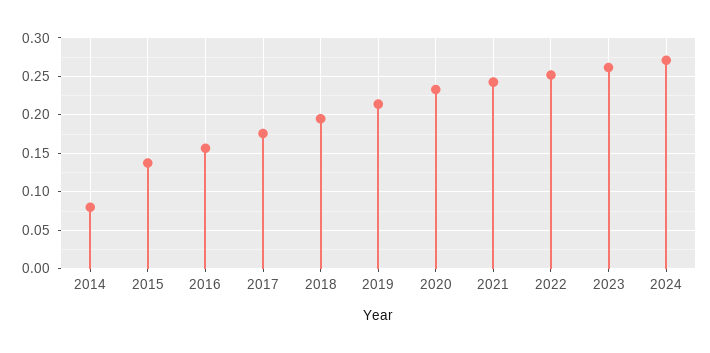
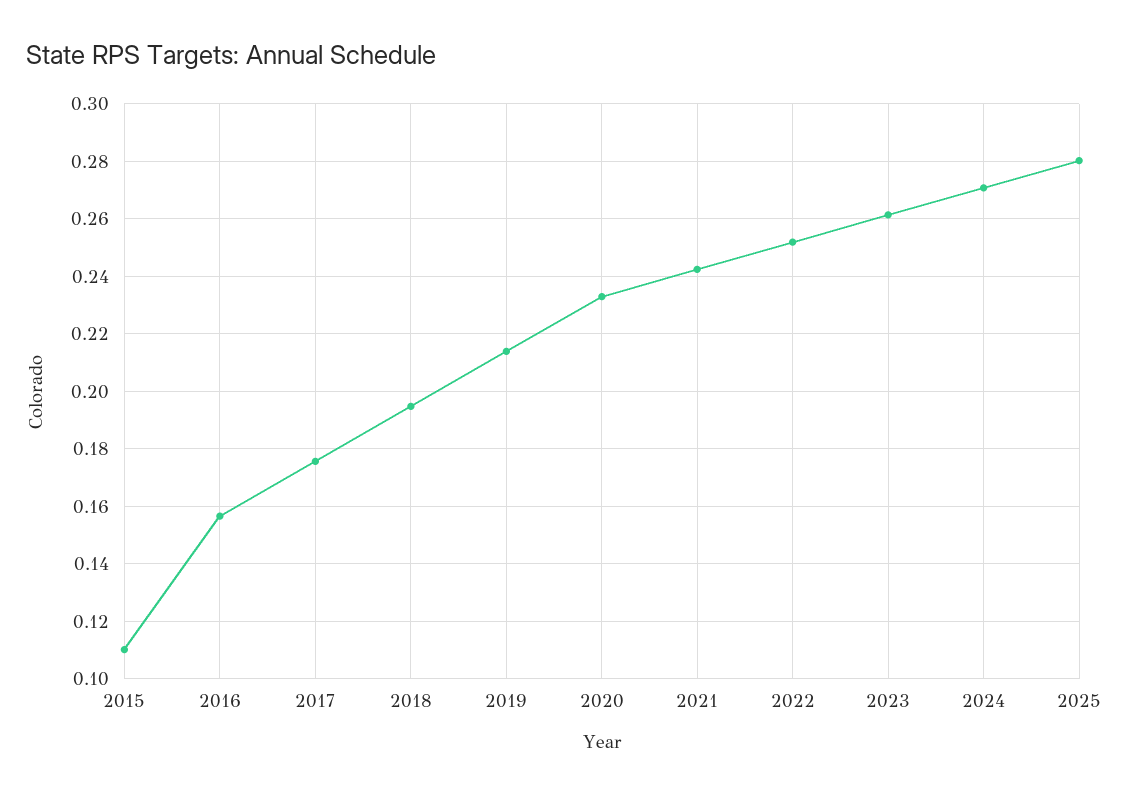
2014: 0.08 -> none
2015: 0.14 -> 0.11
2025: none -> 0.28

